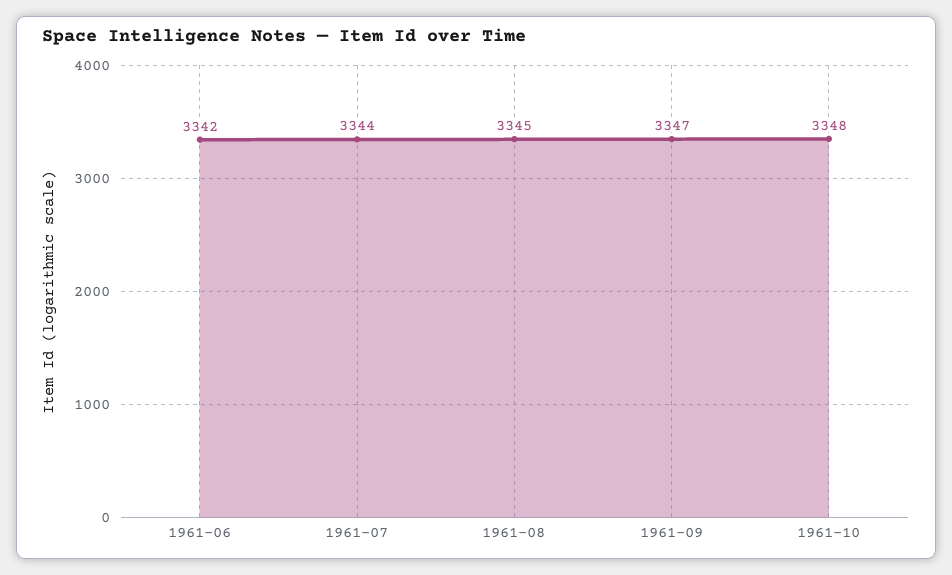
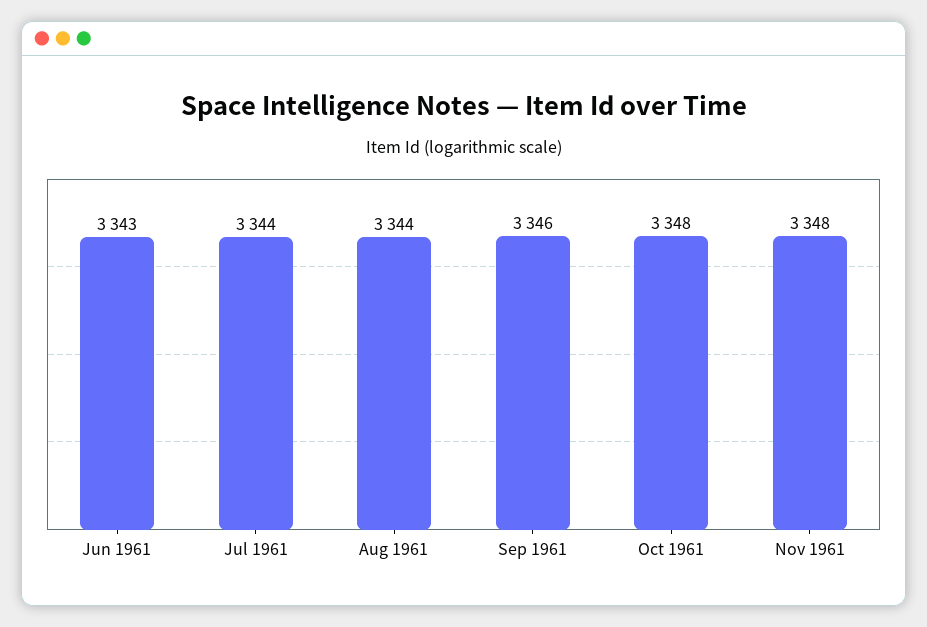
1961-06: 3342 -> 3343
1961-08: 3345 -> 3344
1961-09: 3347 -> 3346
Nov 1961: none -> 3348

